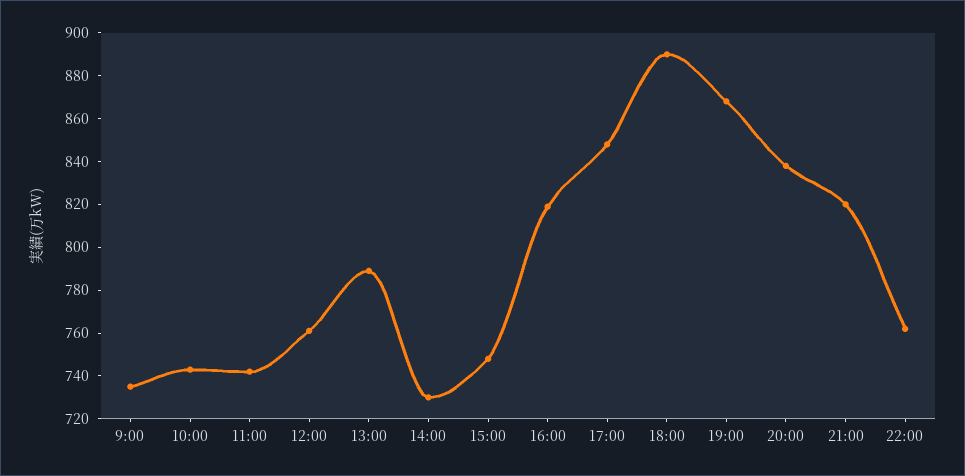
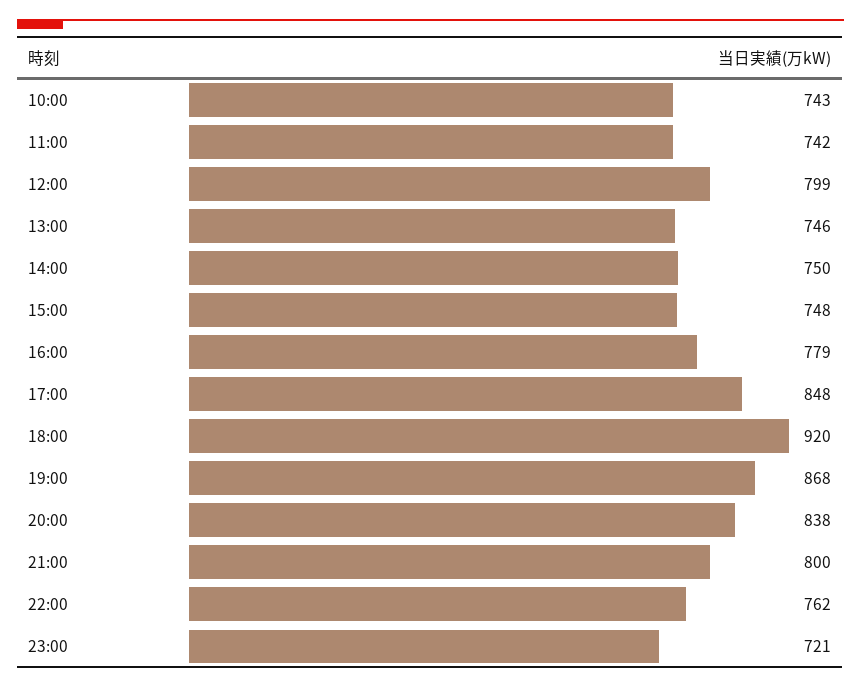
9:00: 735 -> none
12:00: 760 -> 799
13:00: 790 -> 746
14:00: 730 -> 750
16:00: 820 -> 779
18:00: 890 -> 920
21:00: 820 -> 800
23:00: none -> 721

